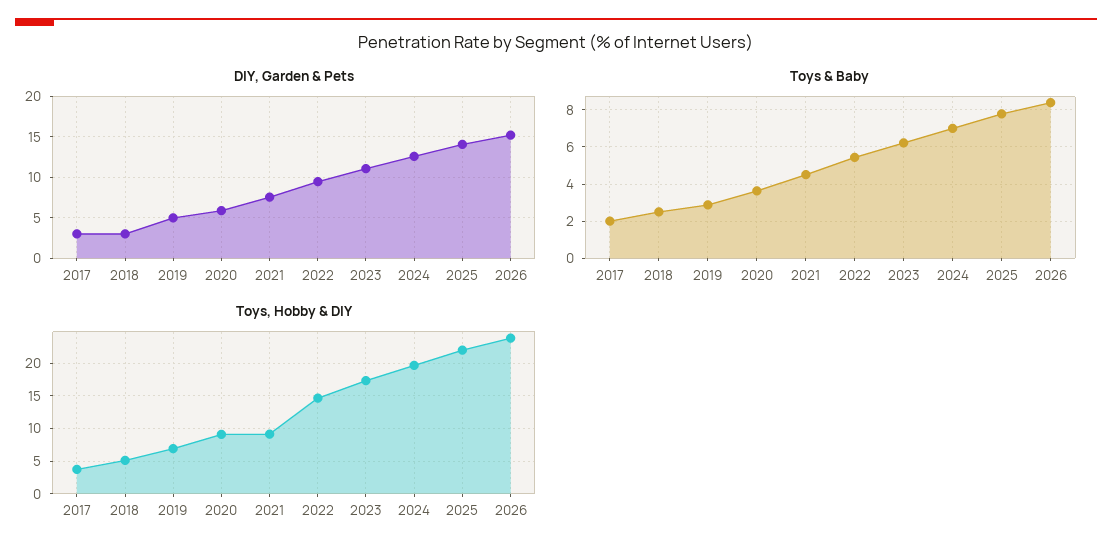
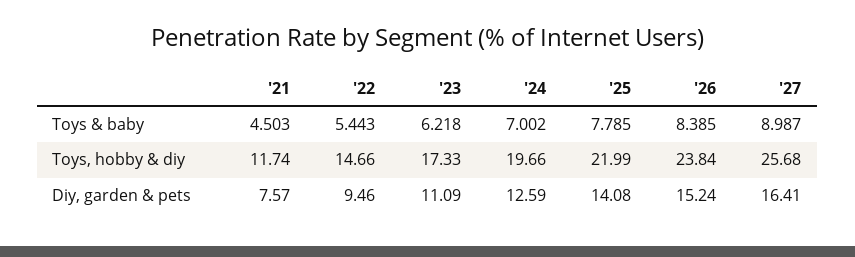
DIY, Garden & Pets, 2017: 3 -> none
DIY, Garden & Pets, 2018: 3 -> none
DIY, Garden & Pets, 2019: 5 -> none
DIY, Garden & Pets, 2020: 6 -> none
Toys & Baby, 2017: 2 -> none
Toys & Baby, 2018: 2.5 -> none
Toys & Baby, 2019: 3 -> none
Toys & Baby, 2020: 3.5 -> none
Toys, Hobby & DIY, 2017: 4 -> none
Toys, Hobby & DIY, 2018: 5 -> none
Toys, Hobby & DIY, 2019: 7 -> none
Toys, Hobby & DIY, 2020: 9 -> none
Toys, Hobby & DIY, 2021: 9 -> 11.74
Toys & Baby, '27: none -> 8.987
Toys, Hobby & DIY, '27: none -> 25.68
DIY, Garden & Pets, '27: none -> 16.41

